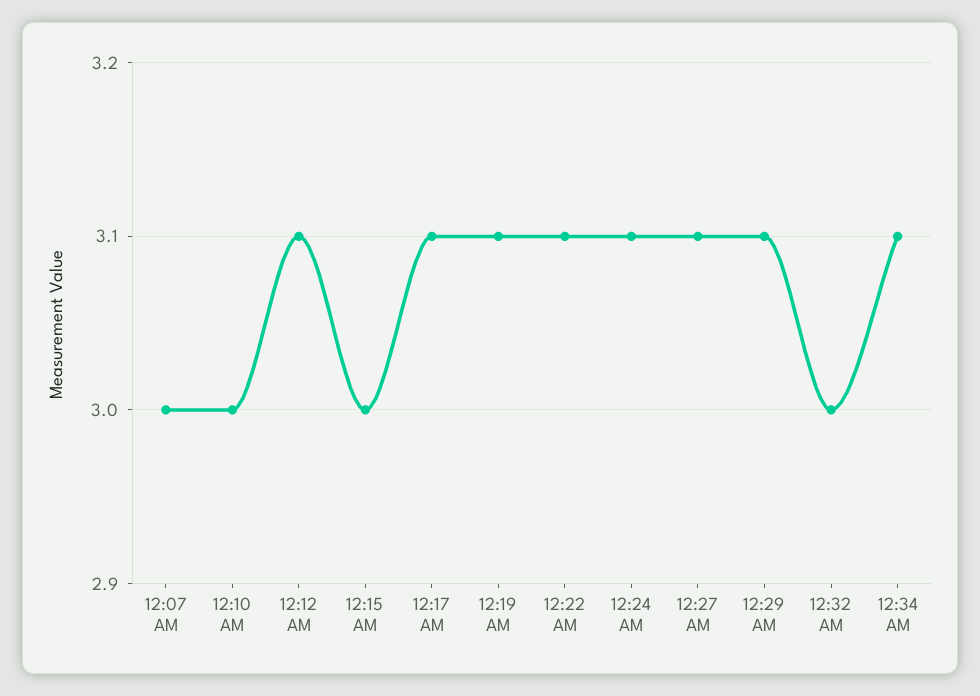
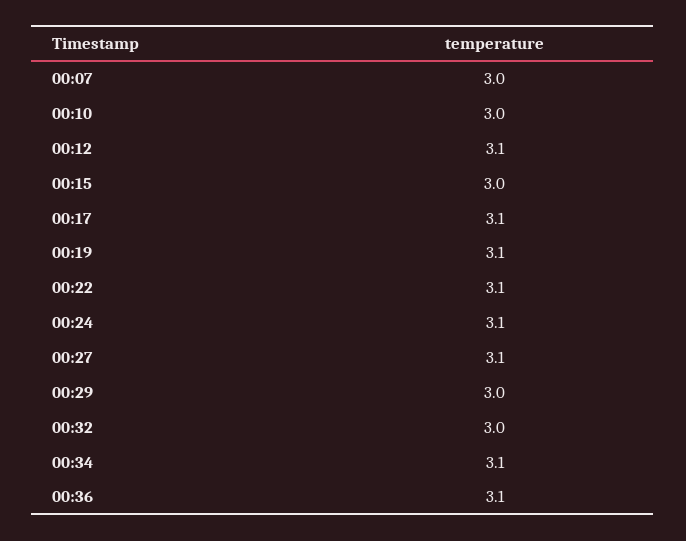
12:29 AM: 3.1 -> 3
00:36: none -> 3.1

